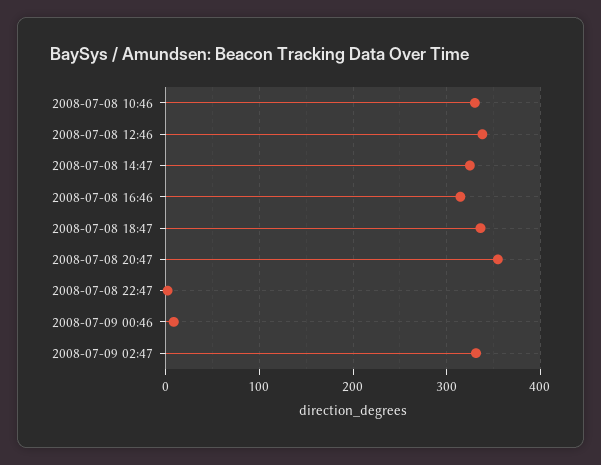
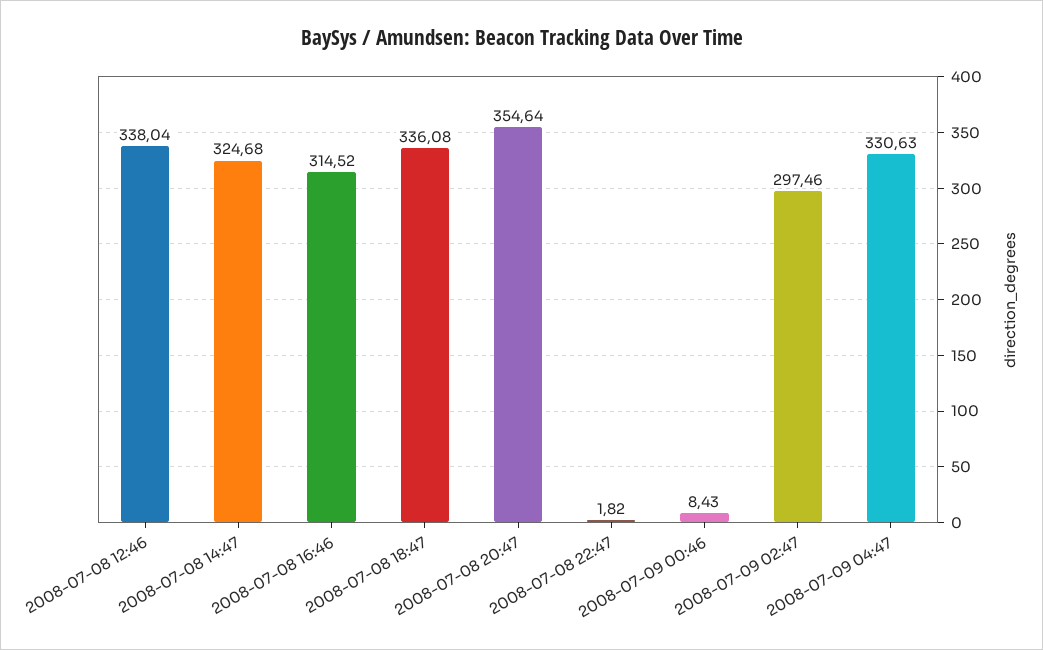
2008-07-08 10:46: 330 -> none
2008-07-09 02:47: 330 -> 297.46
2008-07-09 04:47: none -> 330.63

